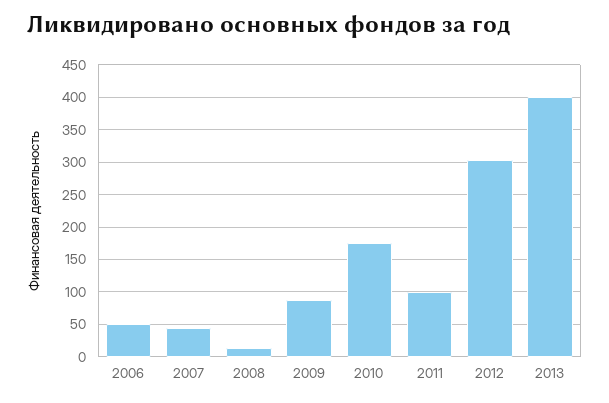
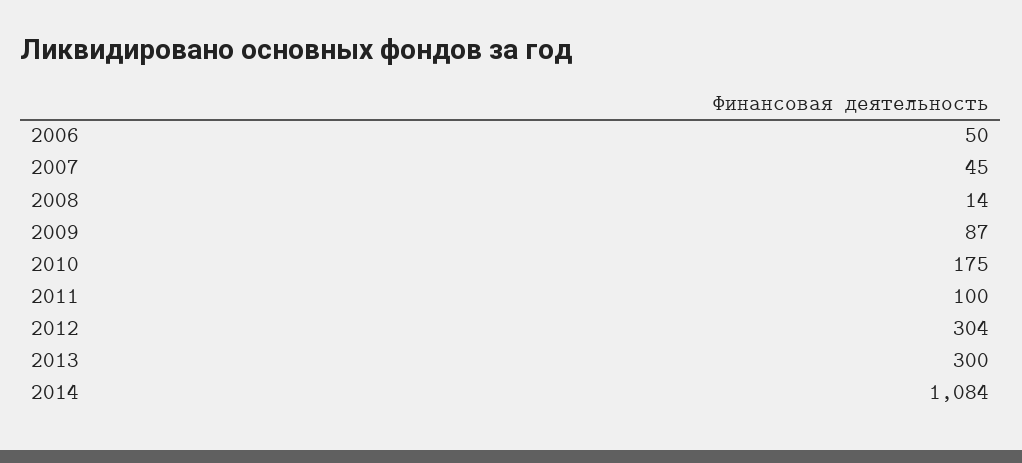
2013: 400 -> 300
2014: none -> 1084

